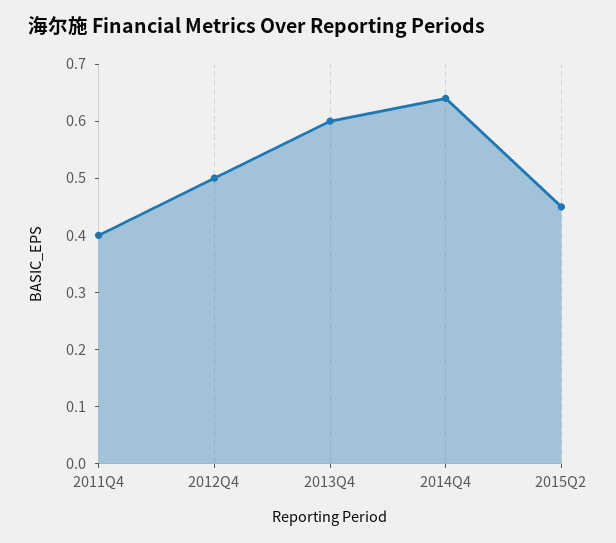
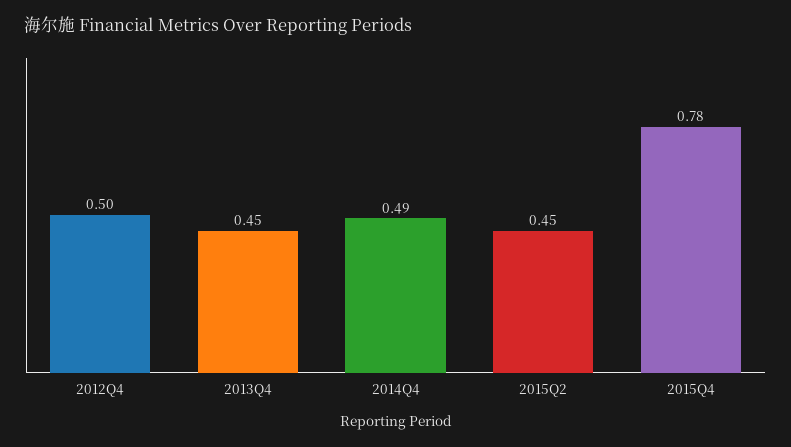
2011Q4: 0.4 -> none
2013Q4: 0.6 -> 0.45
2014Q4: 0.65 -> 0.49
2015Q4: none -> 0.78

